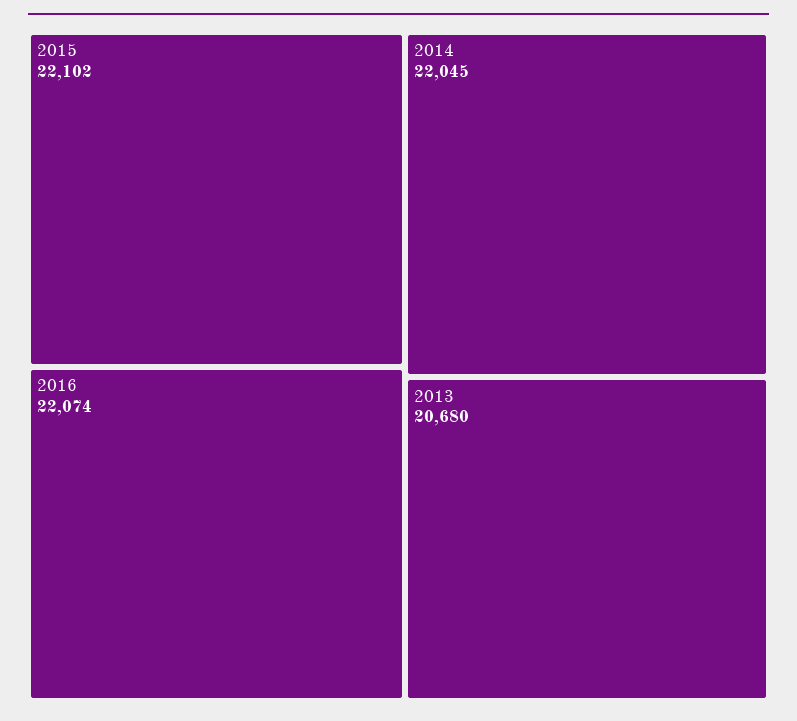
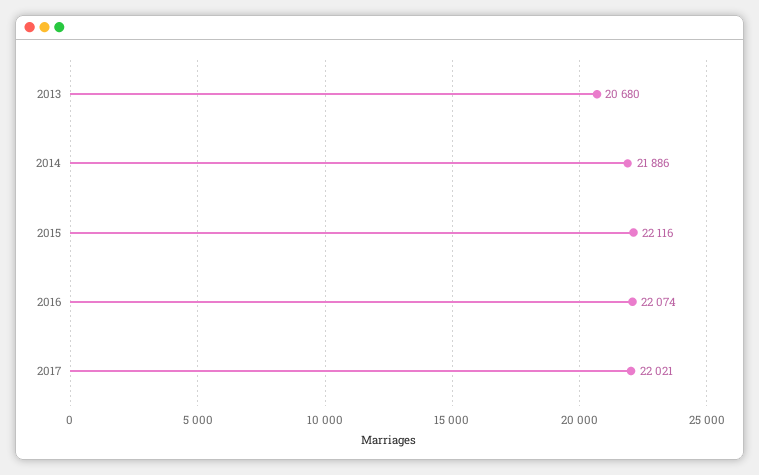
2015: 22102 -> 22116
2014: 22045 -> 21886
2017: none -> 22021

